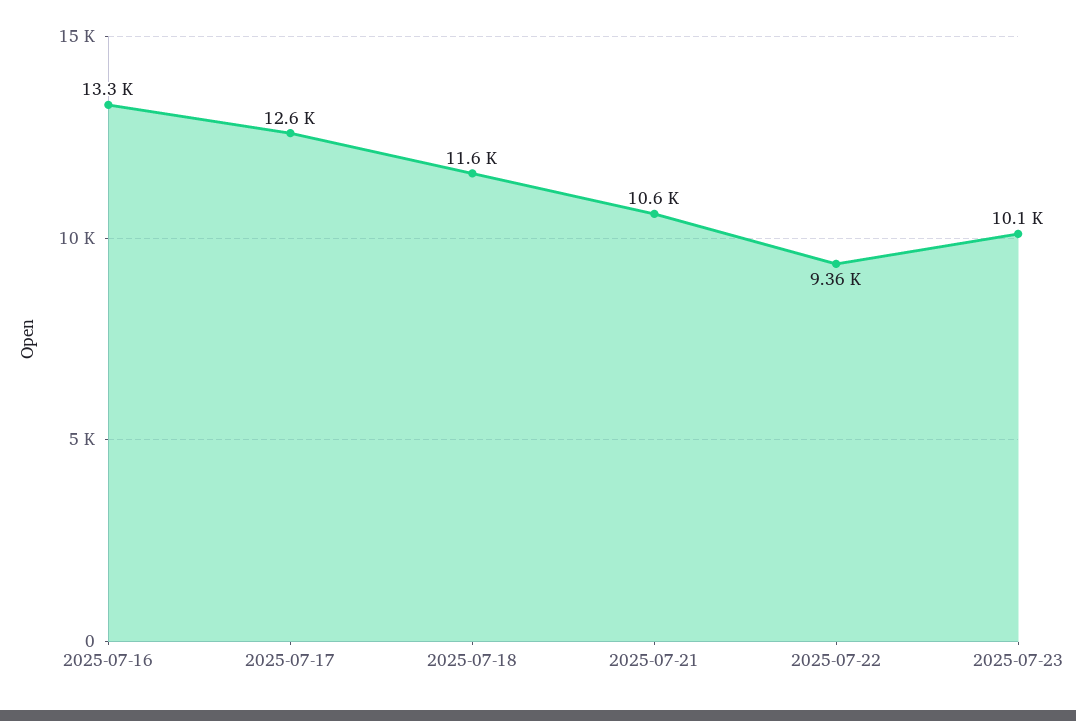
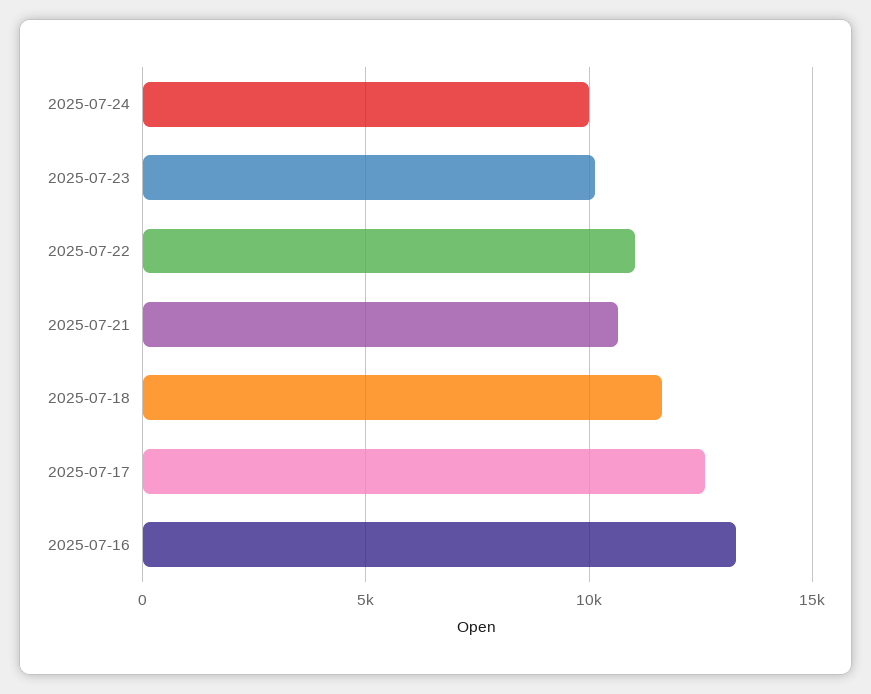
2025-07-22: 9360 -> 11000
2025-07-24: none -> 10000

